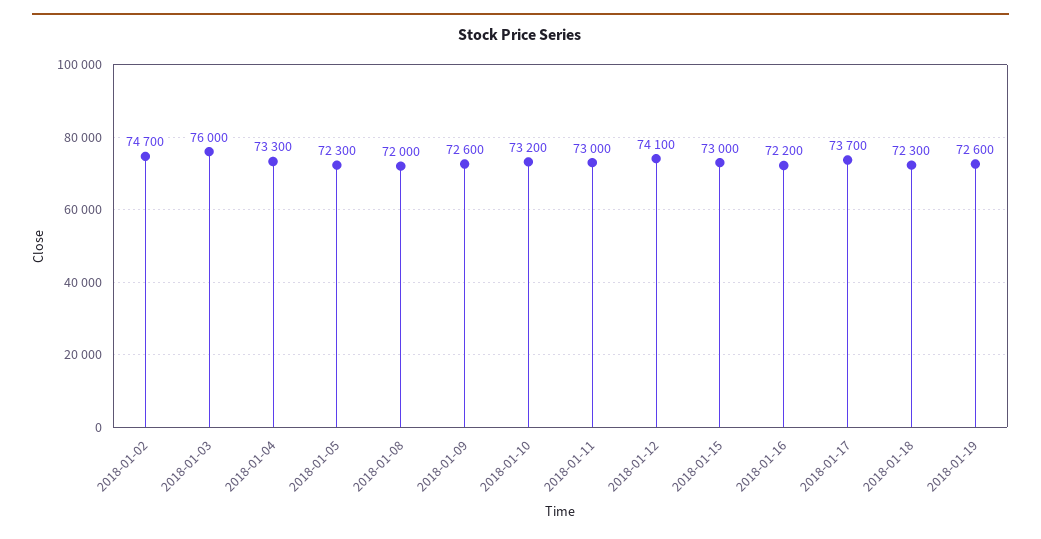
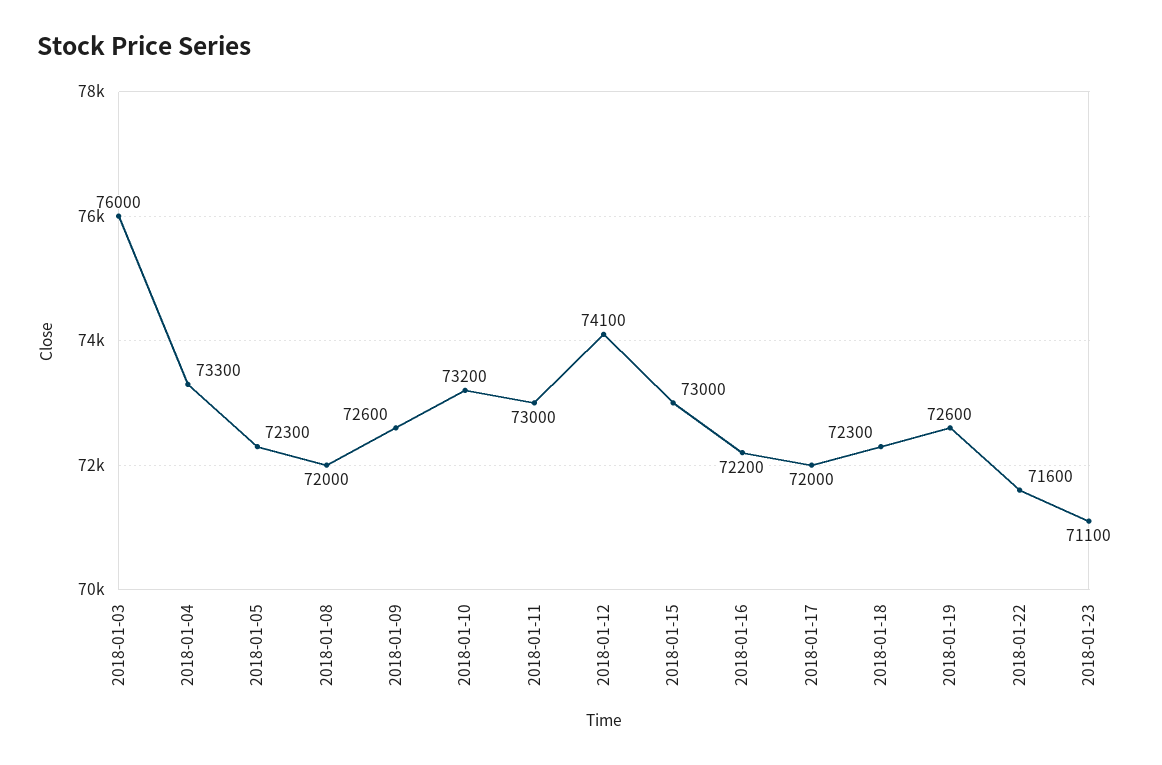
2018-01-02: 74700 -> none
2018-01-17: 73700 -> 72000
2018-01-22: none -> 71600
2018-01-23: none -> 71100

